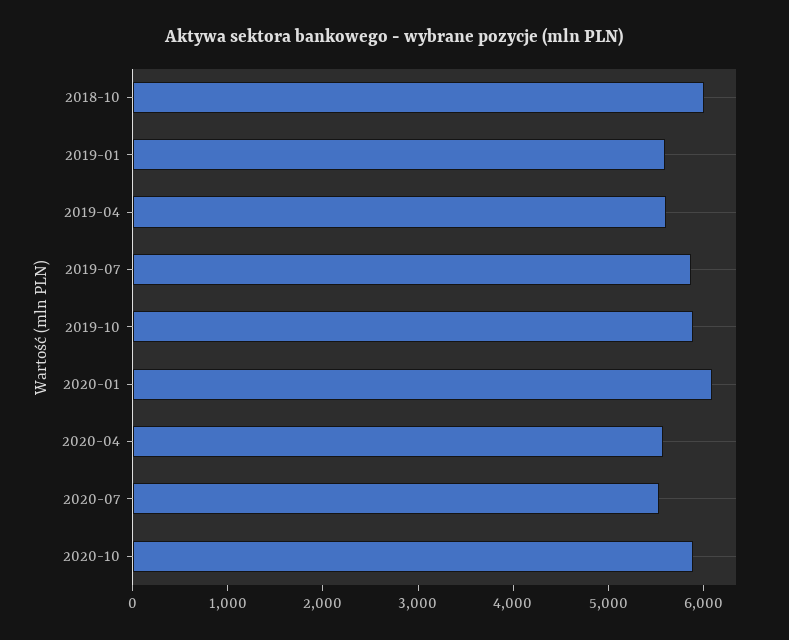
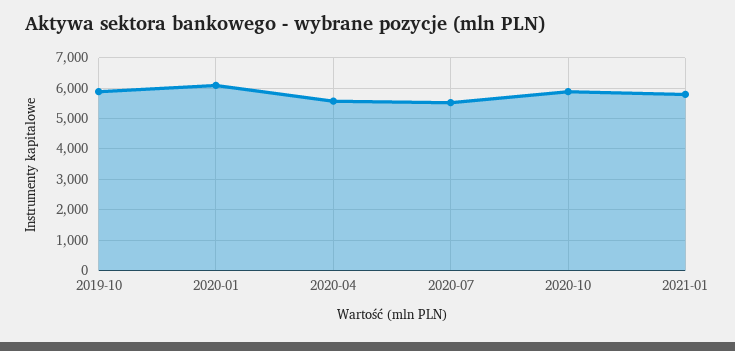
2018-10: 6000 -> none
2019-01: 5600 -> none
2019-04: 5600 -> none
2019-07: 5800 -> none
2021-01: none -> 5800

